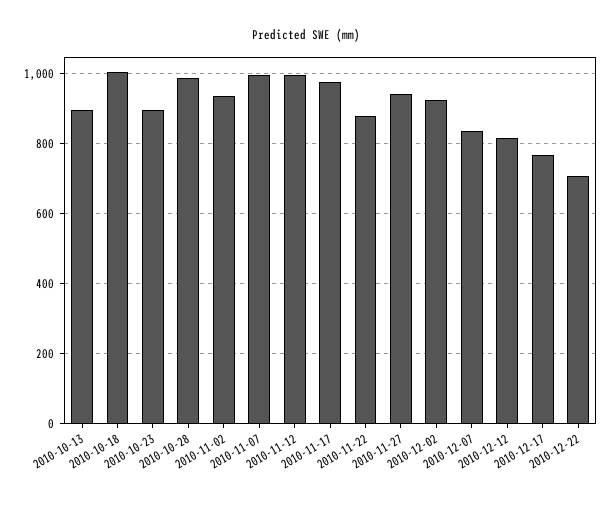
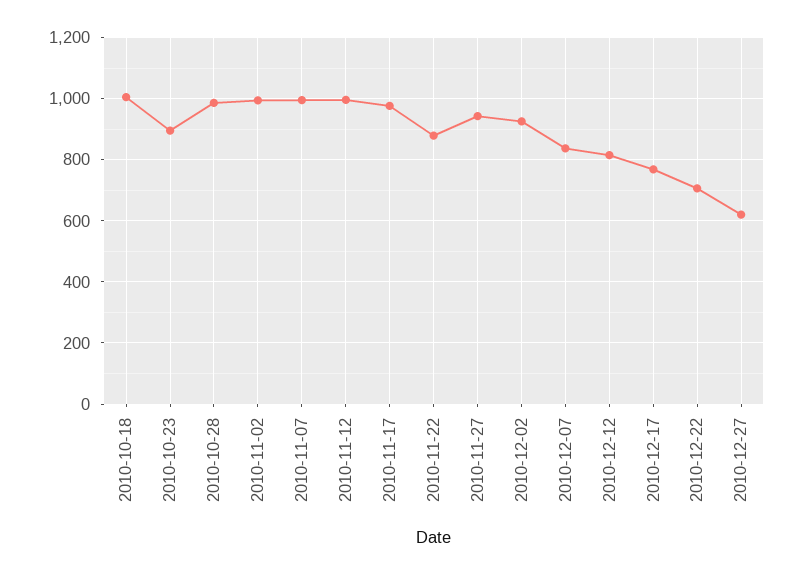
2010-10-13: 900 -> none
2010-11-02: 940 -> 1000
2010-12-27: none -> 620

